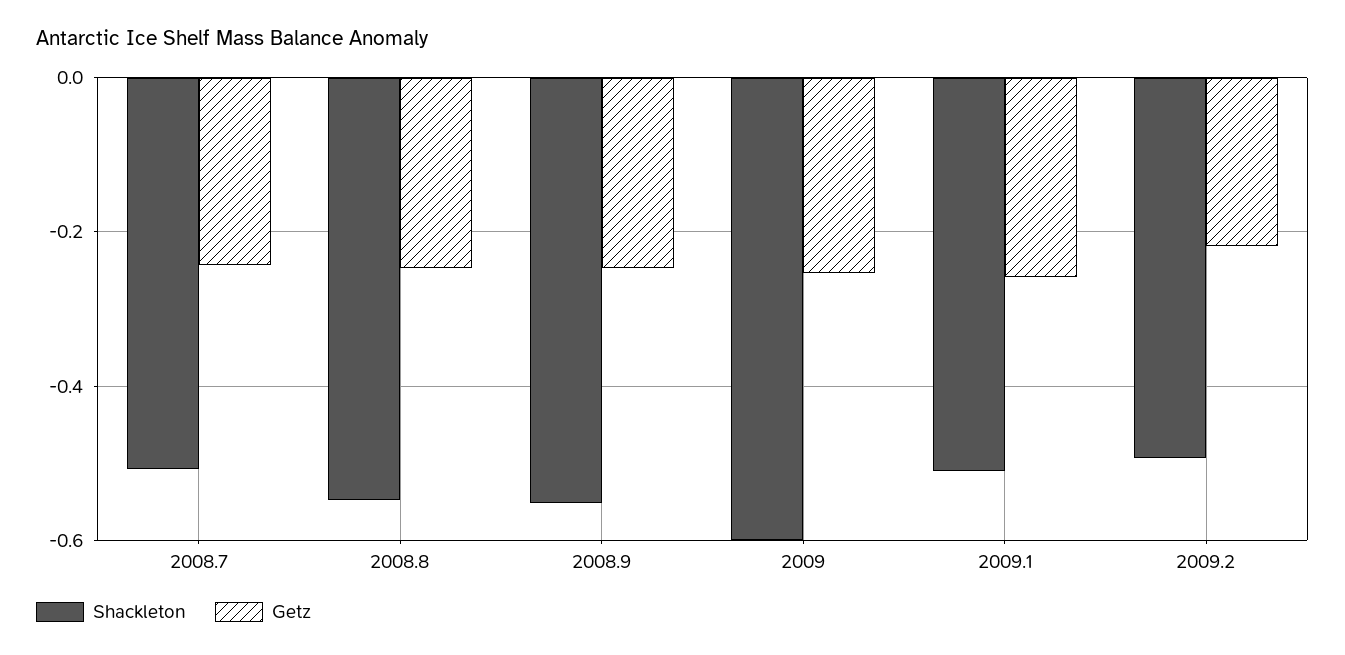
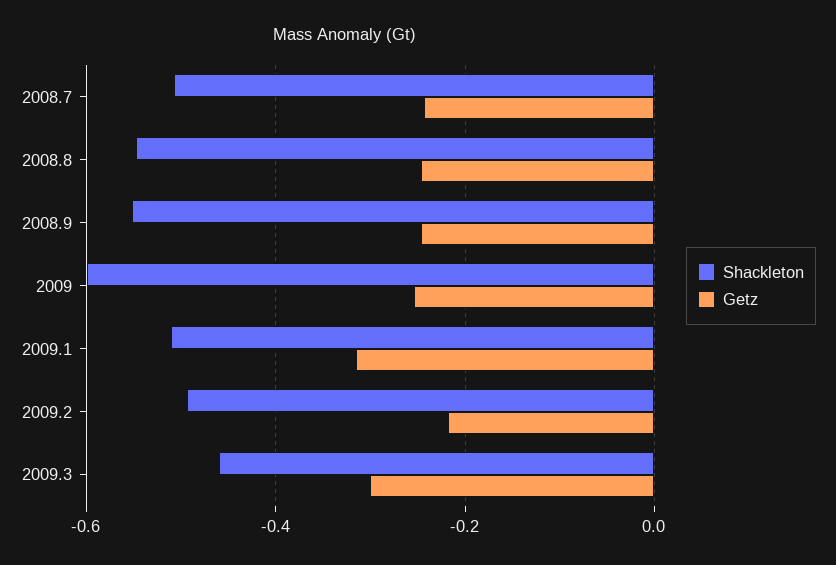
Getz, 2009.1: -0.26 -> -0.32
Shackleton, 2009.3: none -> -0.46
Getz, 2009.3: none -> -0.3

